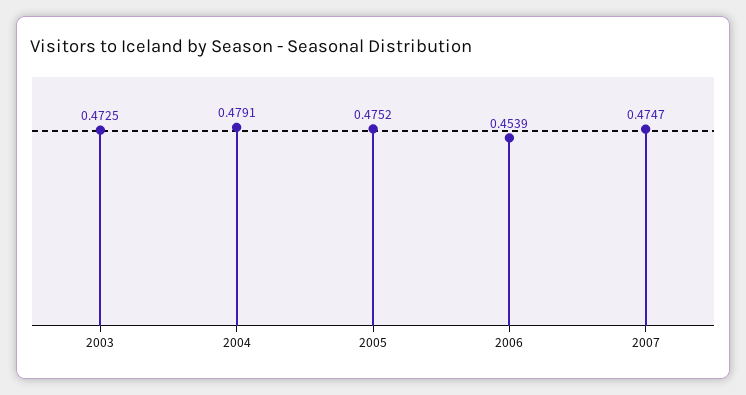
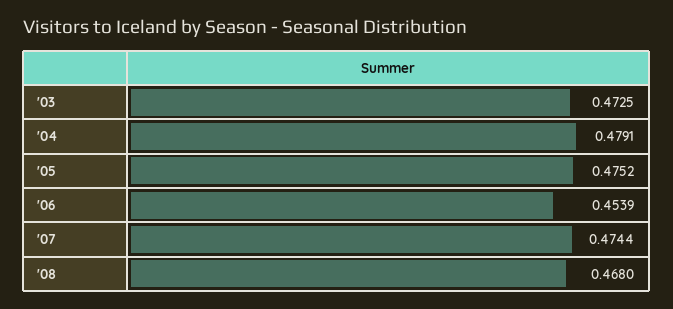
2007: 0.4747 -> 0.4744
'08: none -> 0.468

